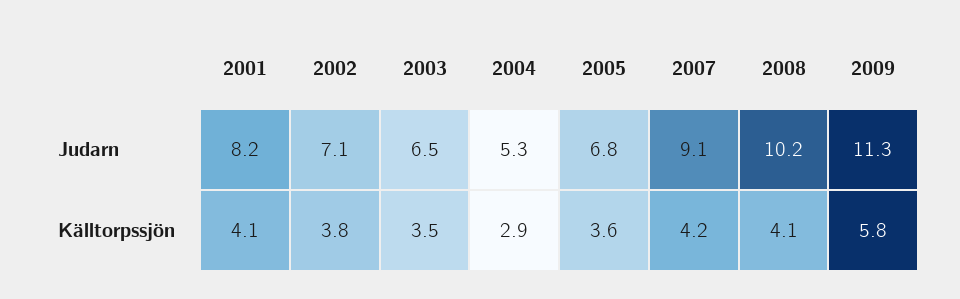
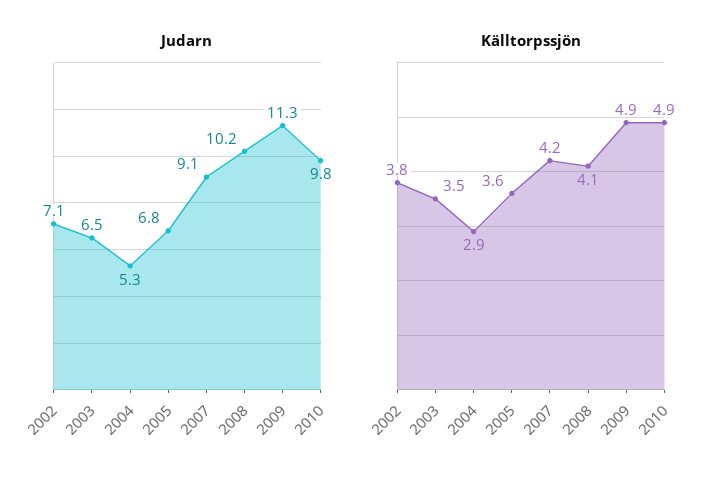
Judarn, 2001: 8.2 -> none
Källtorpssjön, 2001: 4.1 -> none
Källtorpssjön, 2009: 5.8 -> 4.9
Judarn, 2010: none -> 9.8
Källtorpssjön, 2010: none -> 4.9

